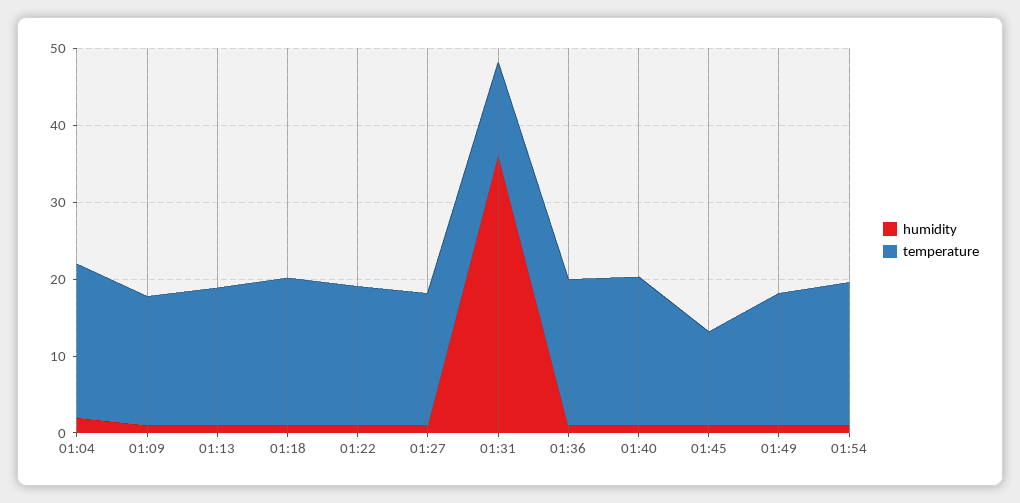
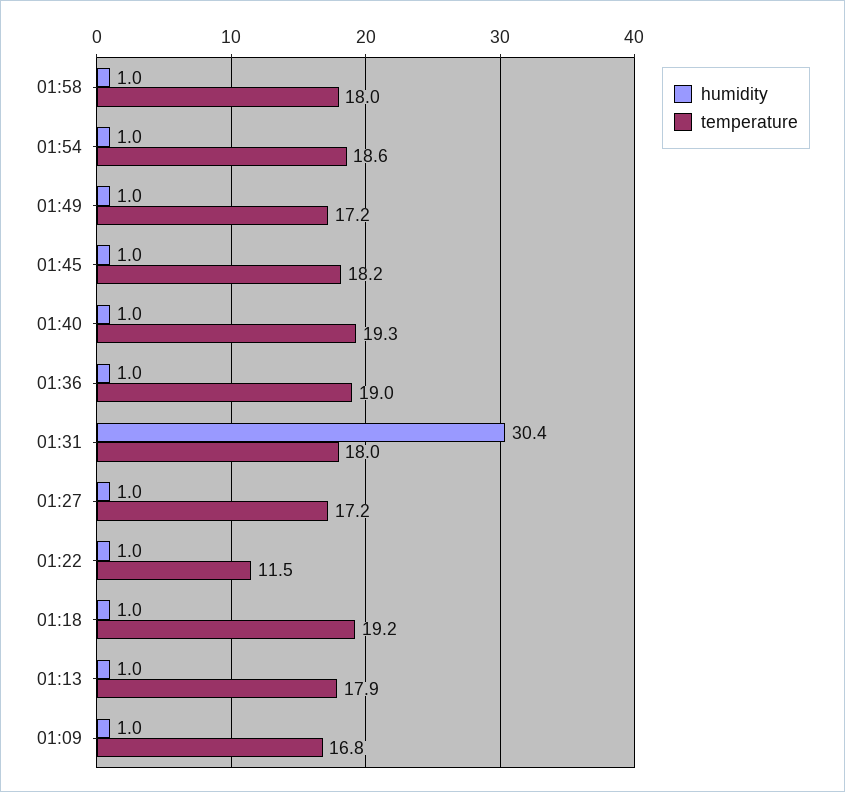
humidity, 01:04: 2 -> none
temperature, 01:04: 20 -> none
temperature, 01:22: 18 -> 11.5
humidity, 01:31: 36 -> 30.4
temperature, 01:31: 12 -> 18
temperature, 01:45: 12 -> 18.2
humidity, 01:58: none -> 1
temperature, 01:58: none -> 18

